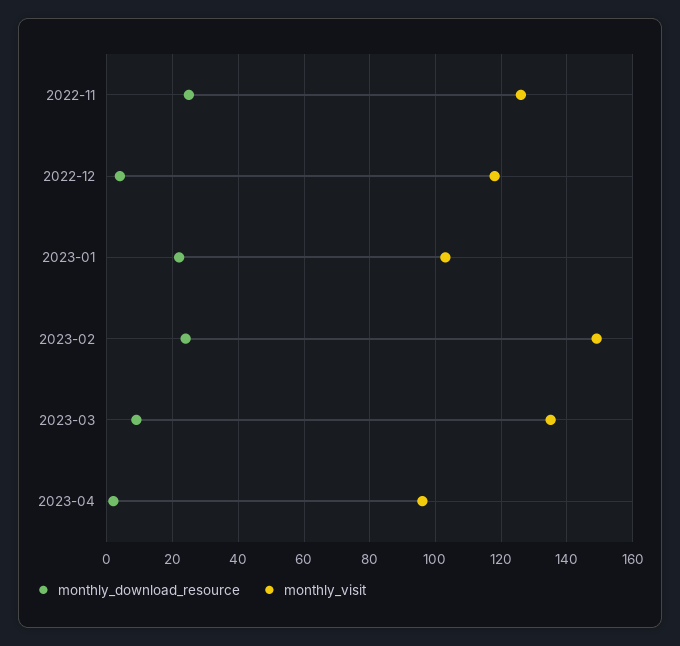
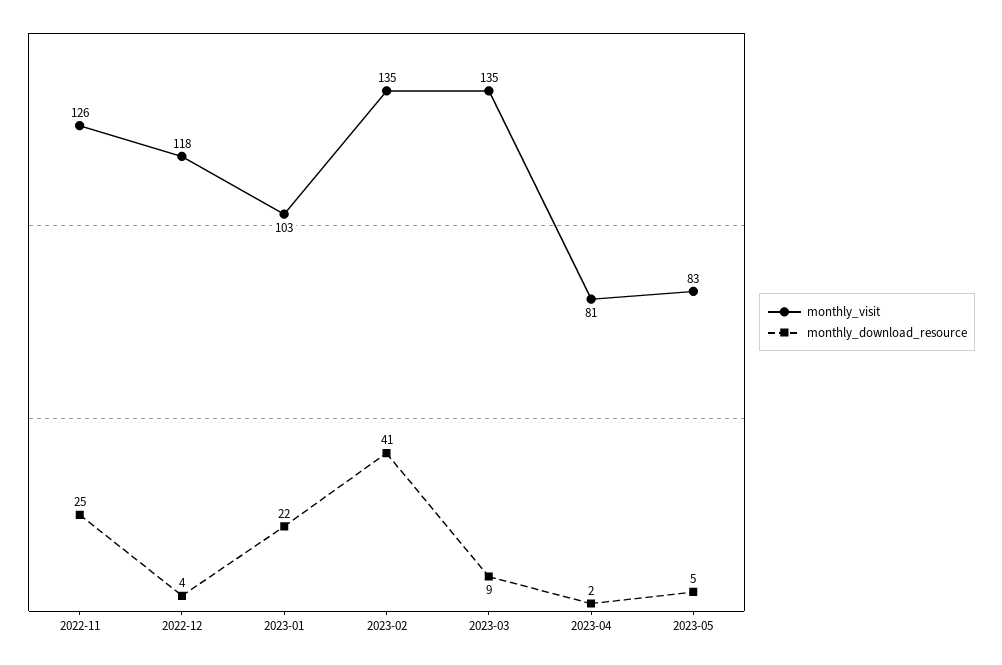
monthly_download_resource, 2023-02: 25 -> 41
monthly_visit, 2023-02: 150 -> 135
monthly_visit, 2023-04: 95 -> 81
monthly_visit, 2023-05: none -> 83
monthly_download_resource, 2023-05: none -> 5

